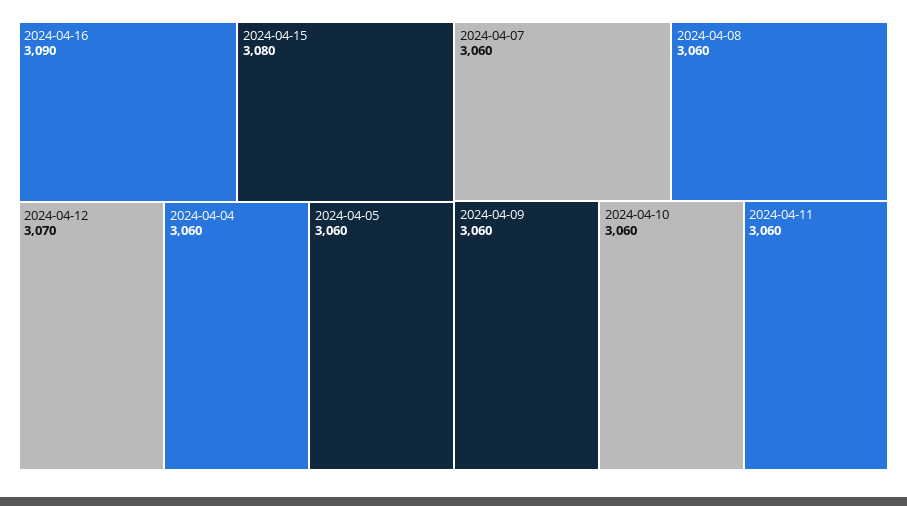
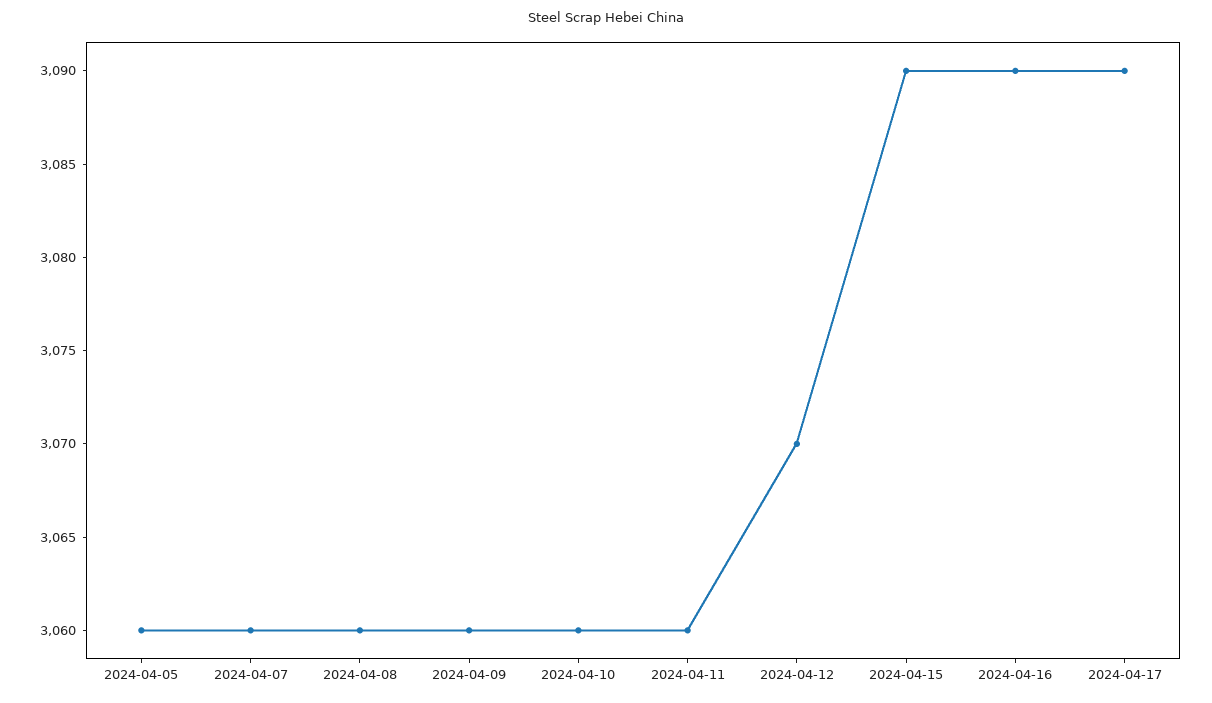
2024-04-15: 3080 -> 3090
2024-04-04: 3060 -> none
2024-04-17: none -> 3090

